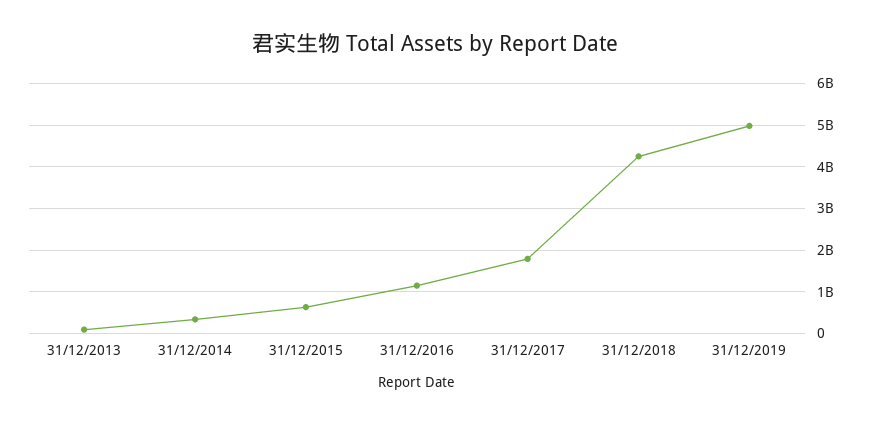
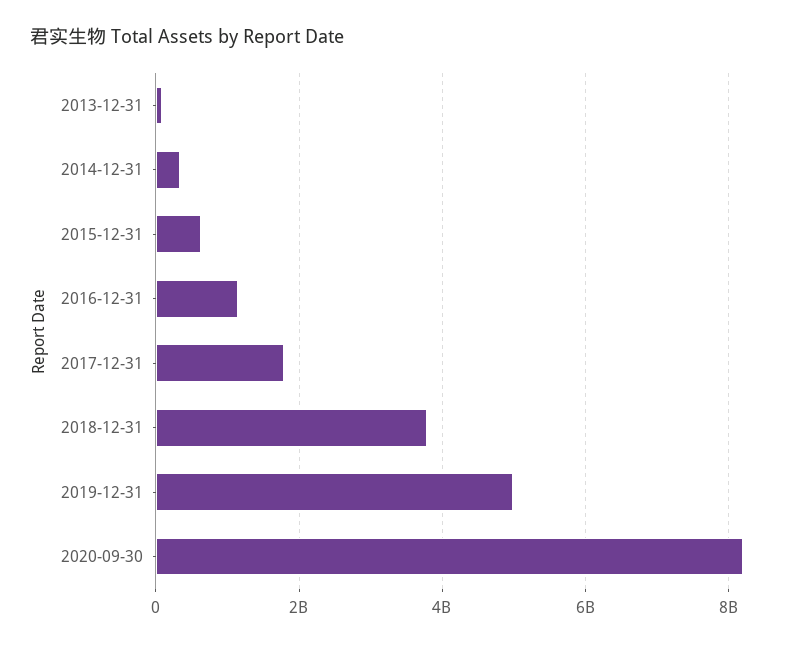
31/12/2018: 4200000000 -> 3800000000
2020-09-30: none -> 8200000000

